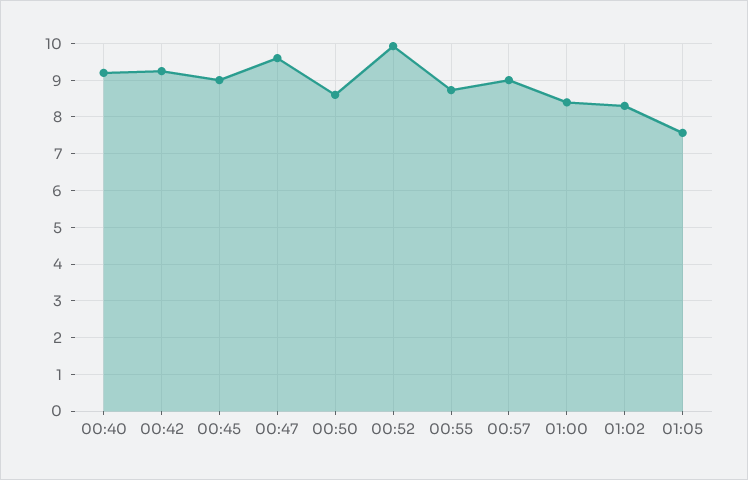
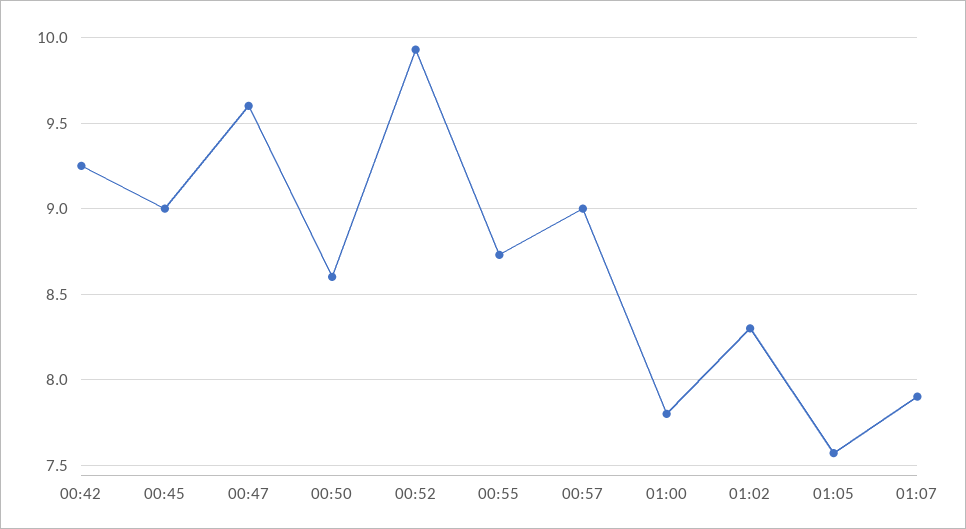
00:40: 9.2 -> none
01:00: 8.4 -> 7.8
01:07: none -> 7.9

